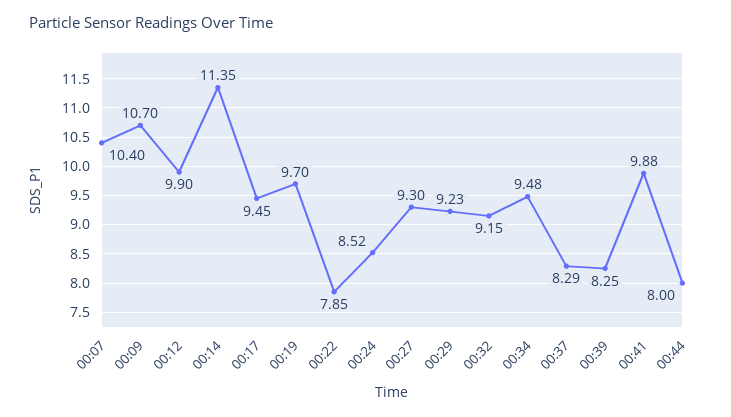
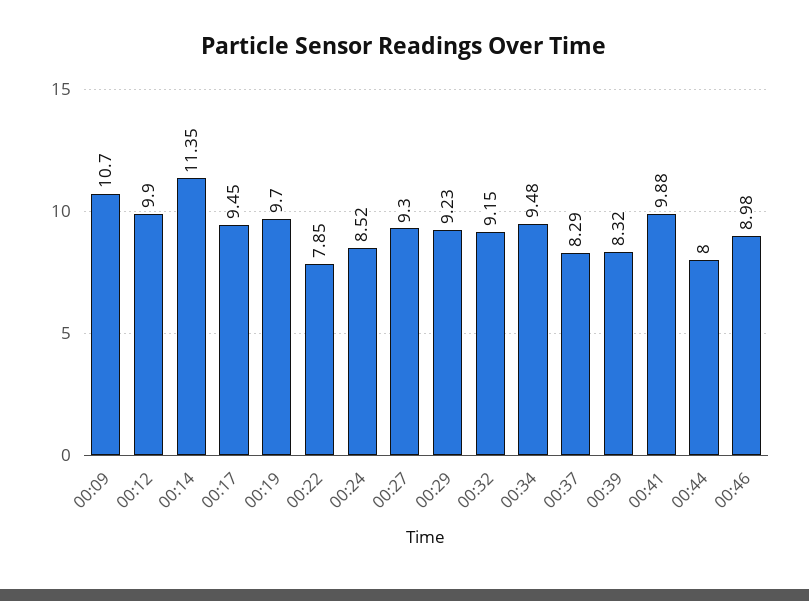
00:07: 10.4 -> none
00:39: 8.25 -> 8.32
00:46: none -> 8.98

